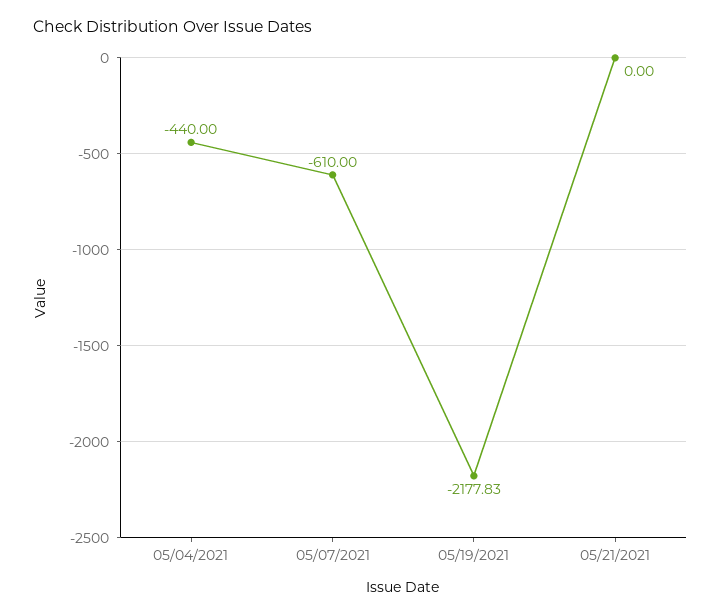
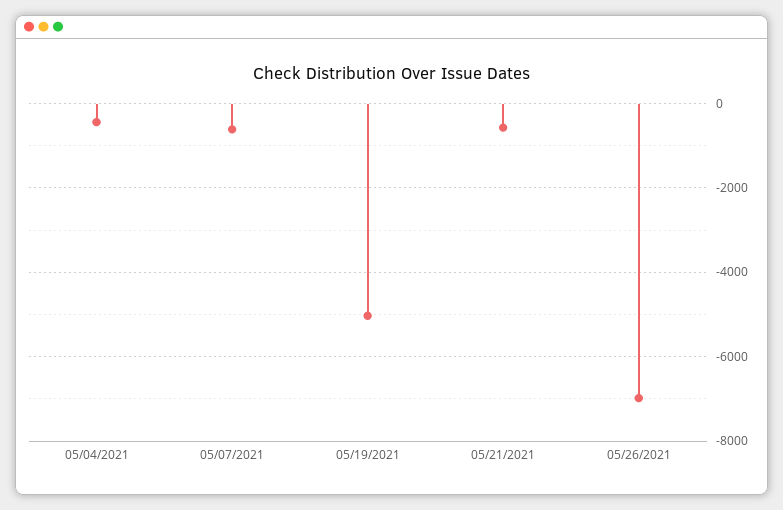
05/19/2021: -2177.83 -> -5000
05/21/2021: 0 -> -600
05/26/2021: none -> -7000

